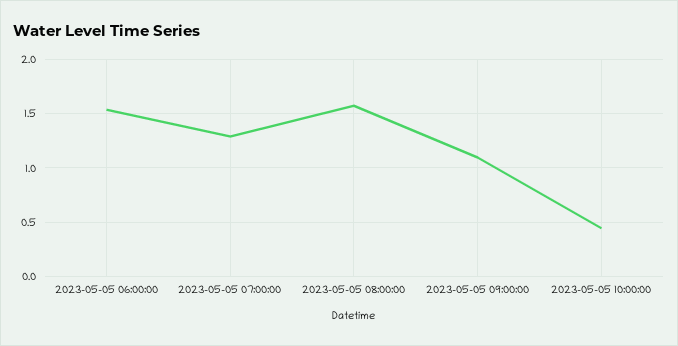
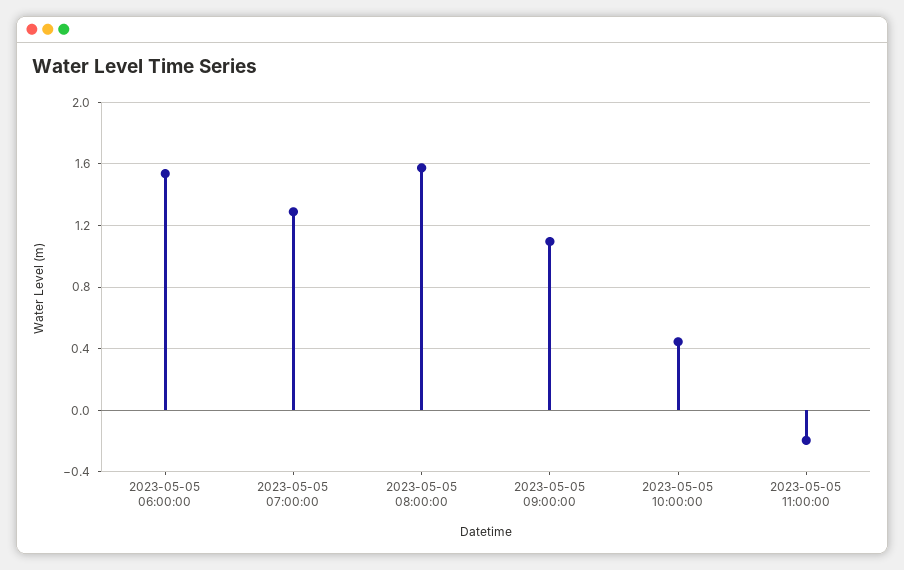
2023-05-05 11:00:00: none -> -0.2

